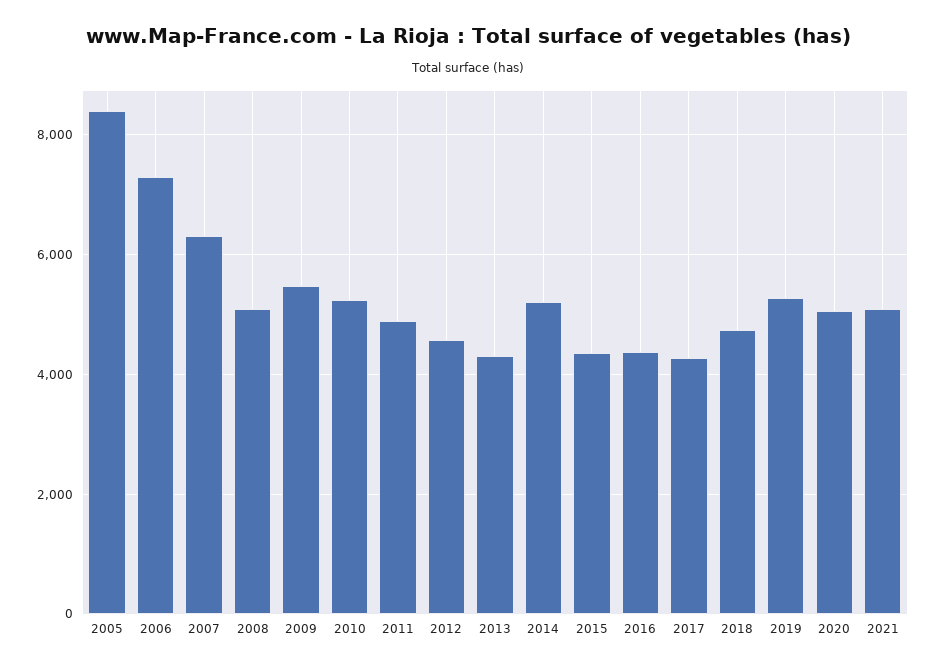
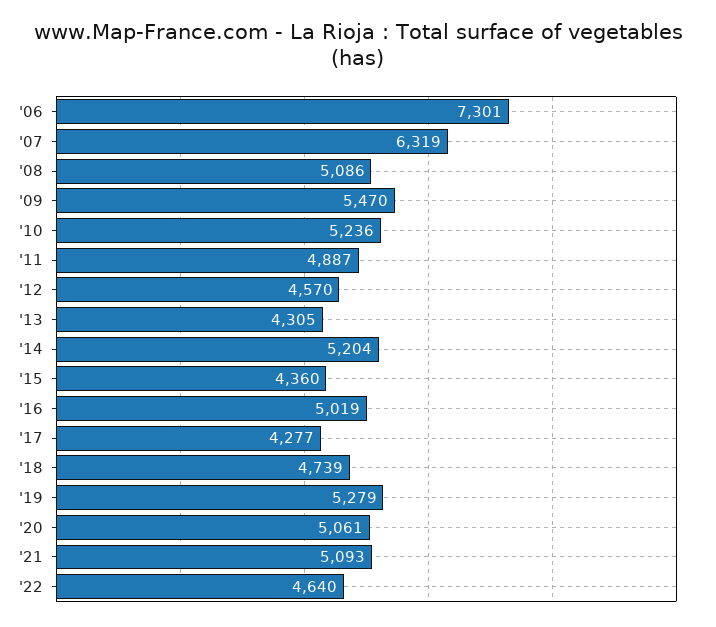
2005: 8400 -> none
2016: 4400 -> 5019
'22: none -> 4640

